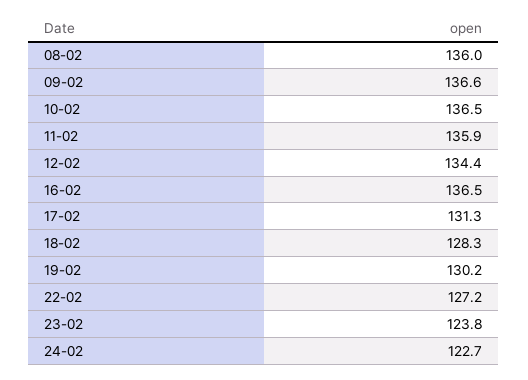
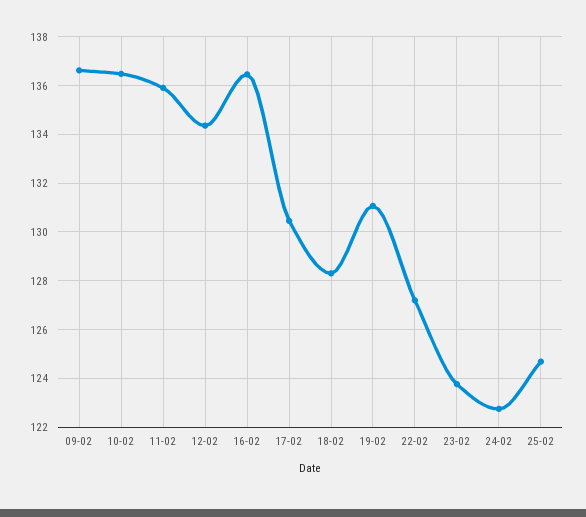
08-02: 136 -> none
17-02: 131.3 -> 130.5
19-02: 130.2 -> 131
25-02: none -> 124.75

